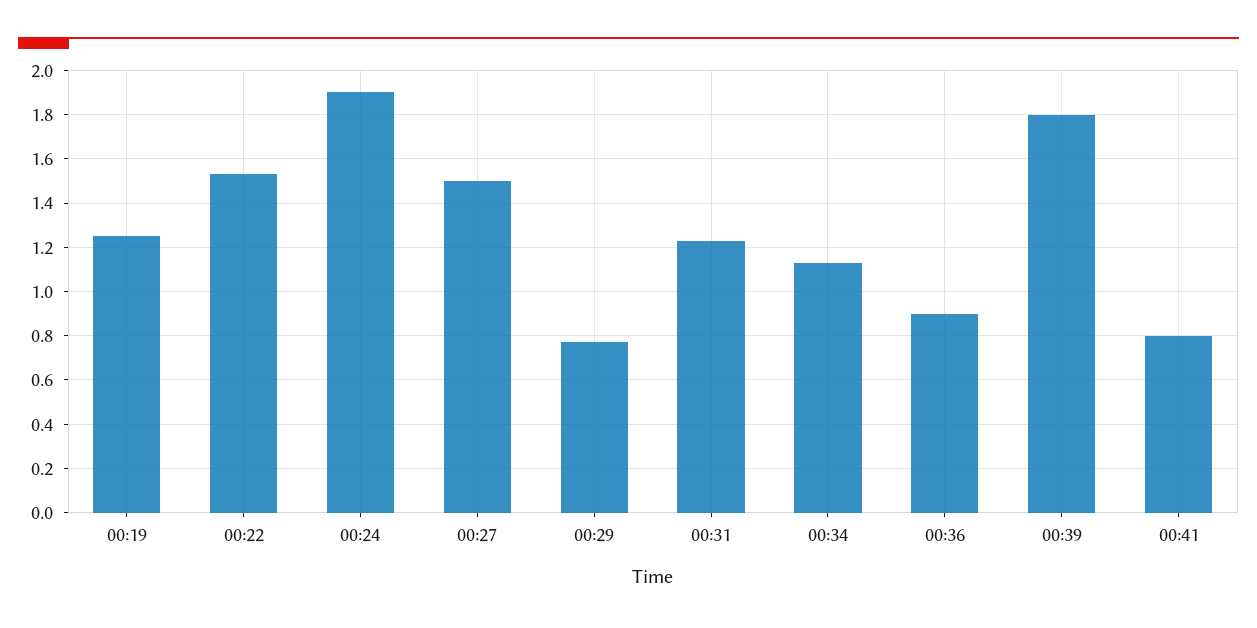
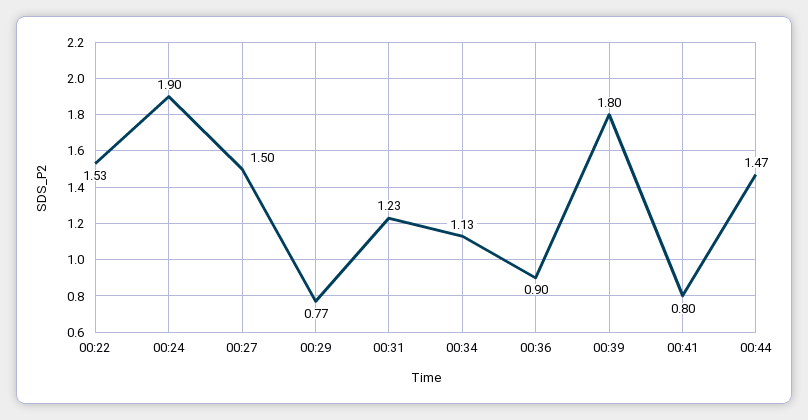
00:19: 1.25 -> none
00:44: none -> 1.47

